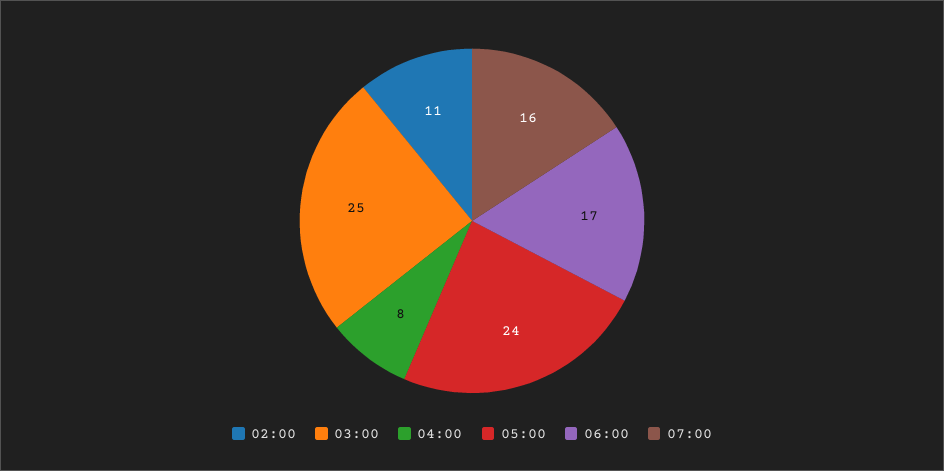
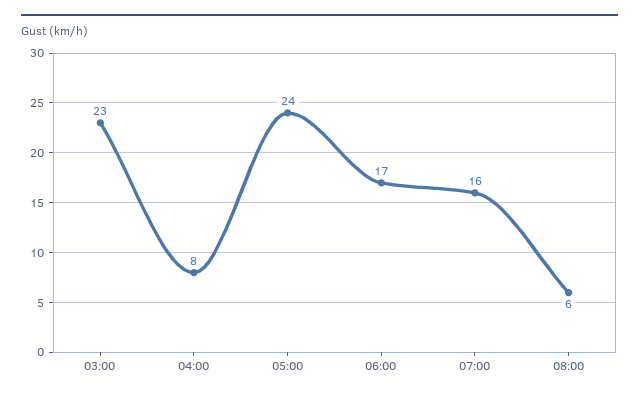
02:00: 11 -> none
03:00: 25 -> 23
08:00: none -> 6

